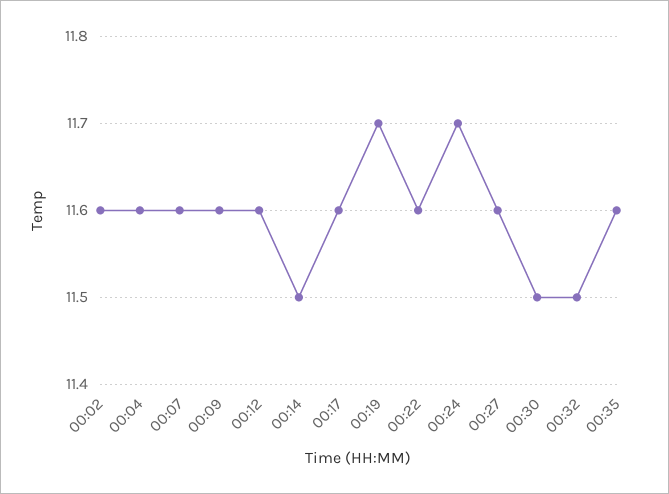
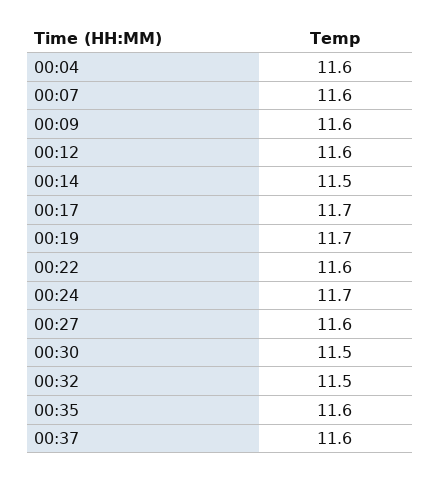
00:02: 11.6 -> none
00:17: 11.6 -> 11.7
00:37: none -> 11.6

